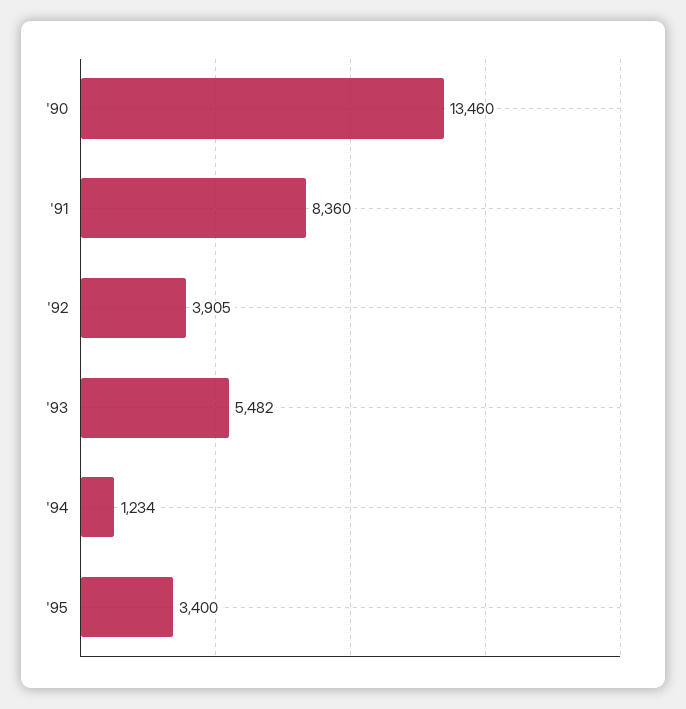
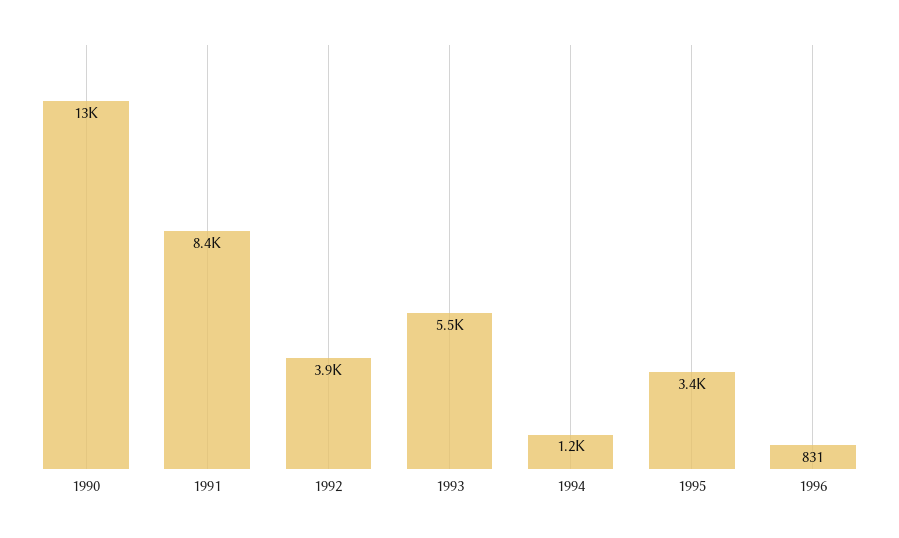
1996: none -> 831

